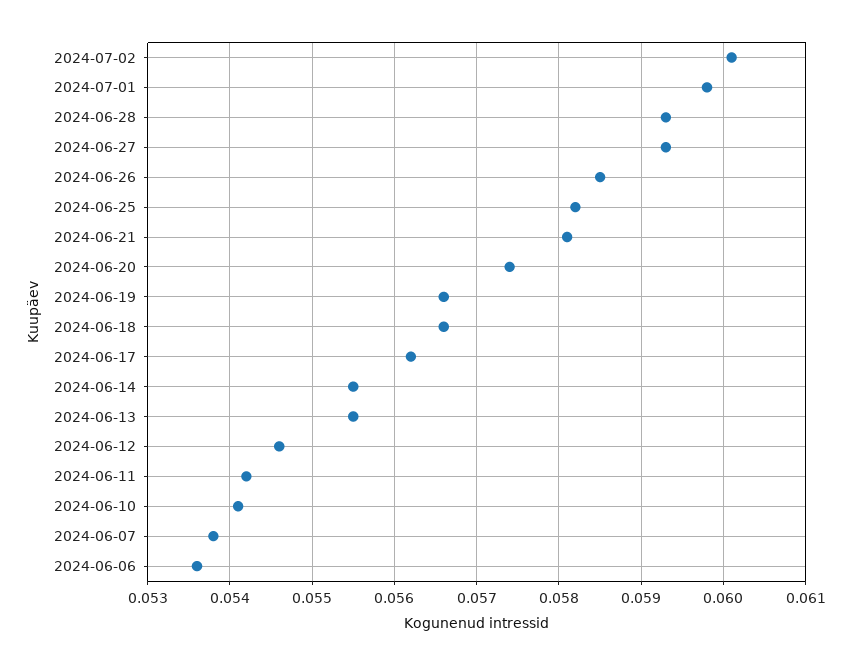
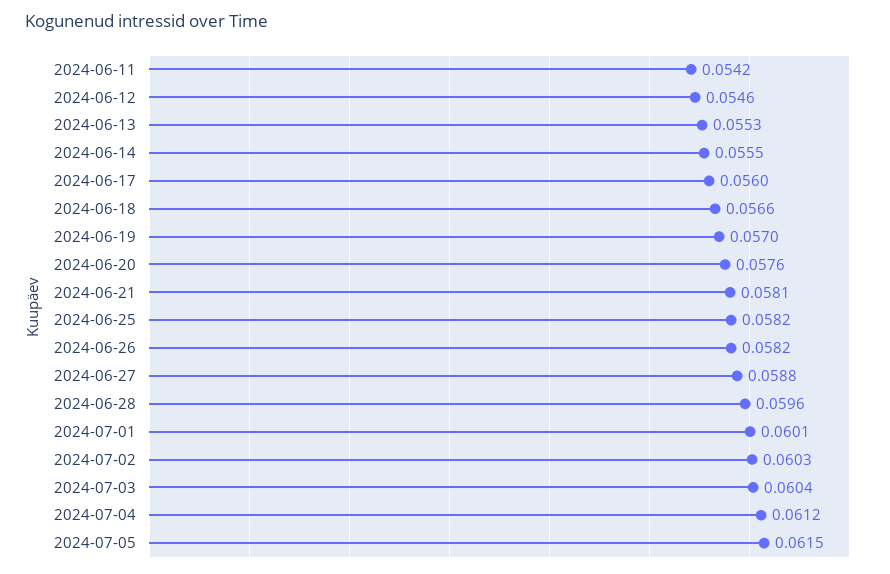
2024-07-02: 0.0601 -> 0.0603
2024-07-01: 0.0598 -> 0.0601
2024-06-28: 0.0593 -> 0.0596
2024-06-27: 0.0593 -> 0.0588
2024-06-26: 0.0585 -> 0.0582
2024-06-20: 0.0574 -> 0.0576
2024-06-19: 0.0566 -> 0.057
2024-06-17: 0.0562 -> 0.056
2024-06-13: 0.0555 -> 0.0553
2024-06-10: 0.0541 -> none
2024-06-07: 0.0538 -> none
2024-06-06: 0.0536 -> none
2024-07-03: none -> 0.0604
2024-07-04: none -> 0.0612
2024-07-05: none -> 0.0615

